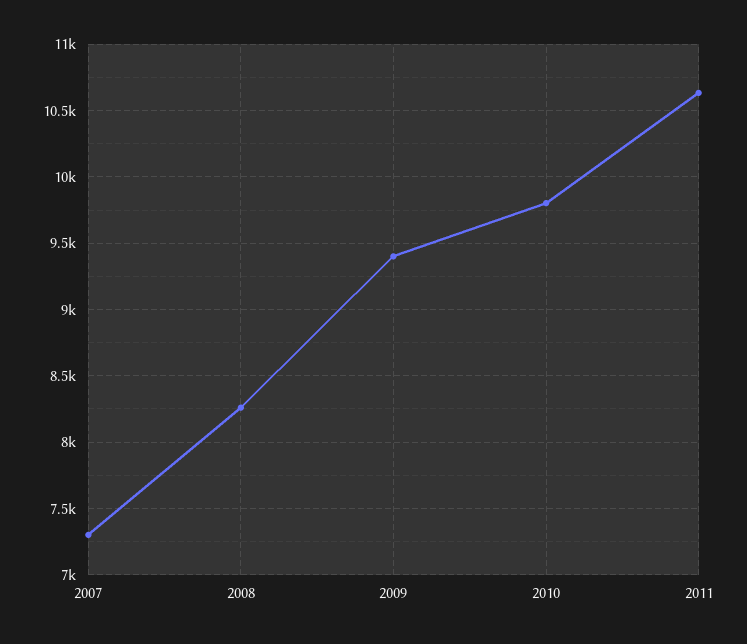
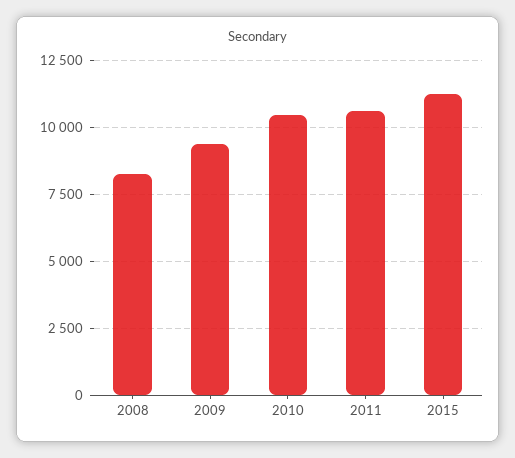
2007: 7300 -> none
2010: 9800 -> 10500
2015: none -> 11250

